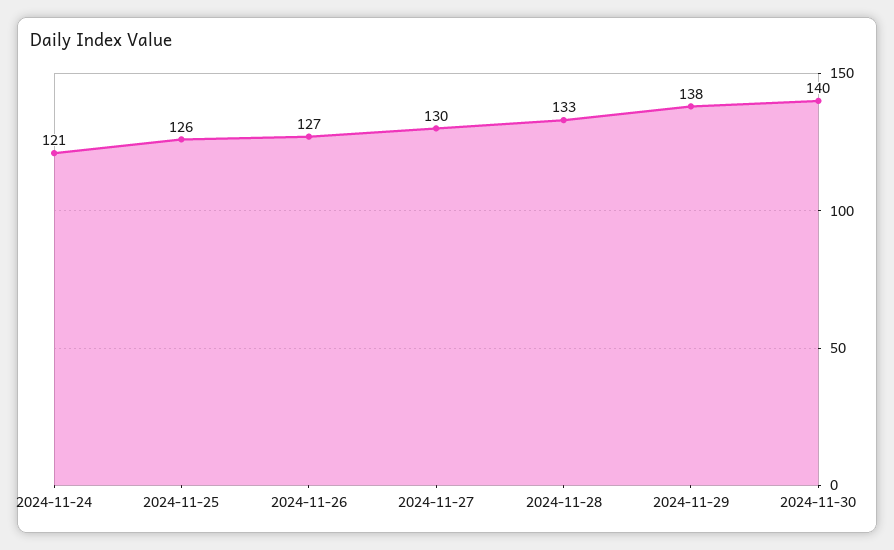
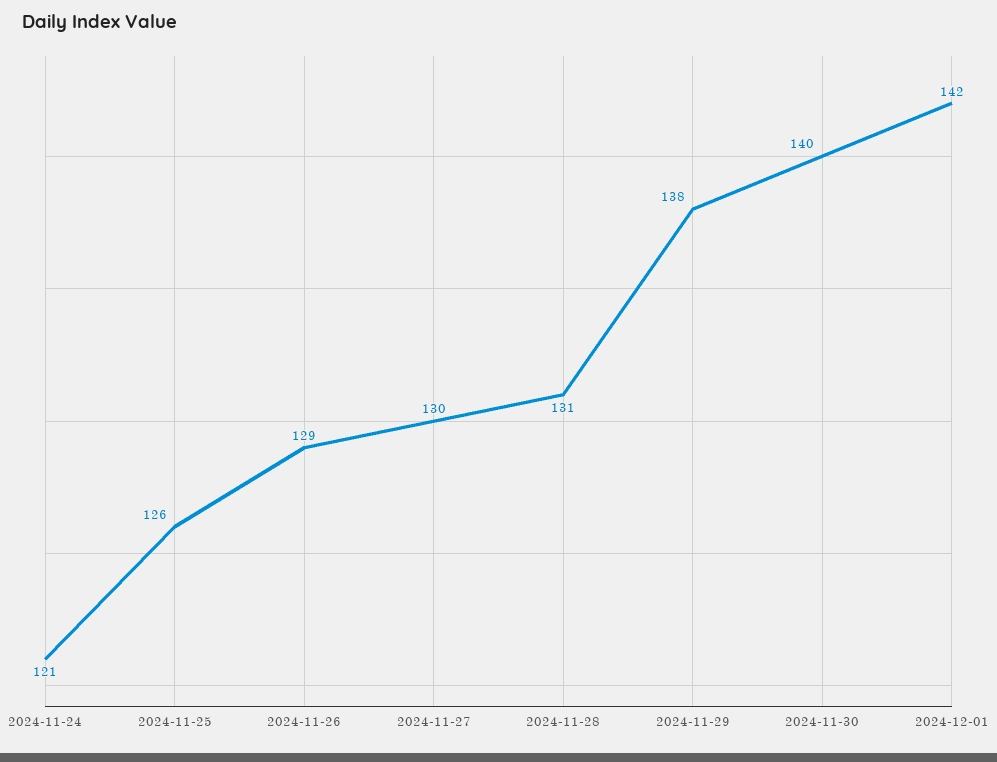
2024-11-26: 127 -> 129
2024-11-28: 133 -> 131
2024-12-01: none -> 142

